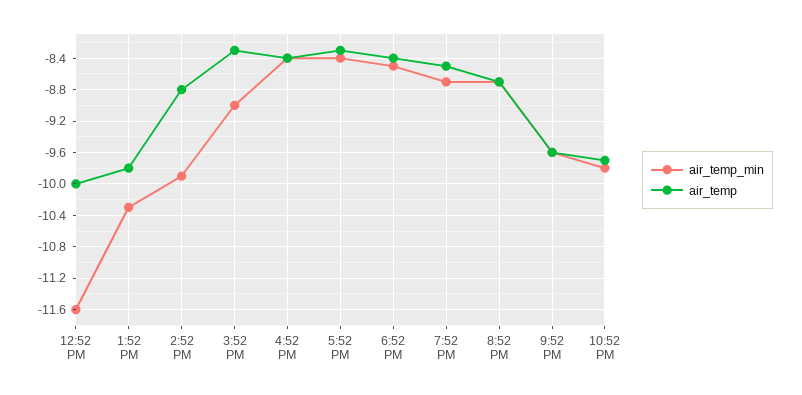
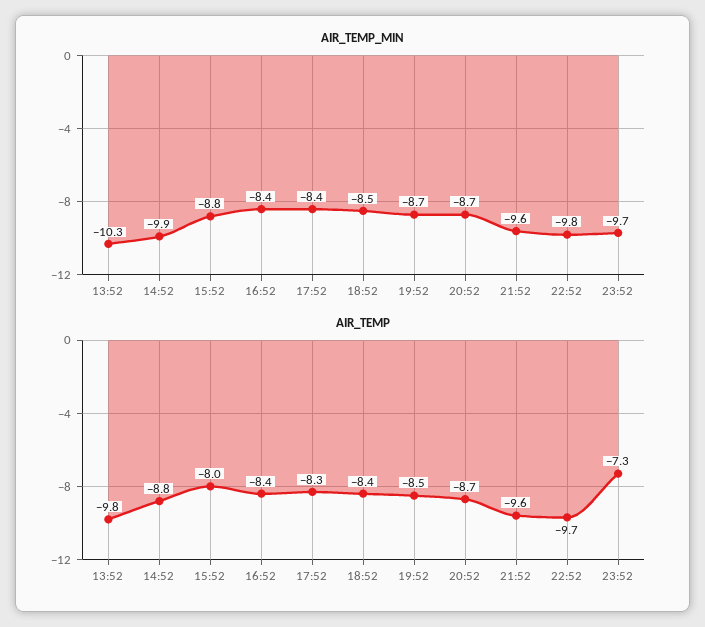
air_temp_min, 12:52 PM: -11.6 -> none
air_temp, 12:52 PM: -10 -> none
air_temp_min, 3:52 PM: -9 -> -8.8
air_temp, 3:52 PM: -8.3 -> -8
air_temp_min, 23:52: none -> -9.7
air_temp, 23:52: none -> -7.3

